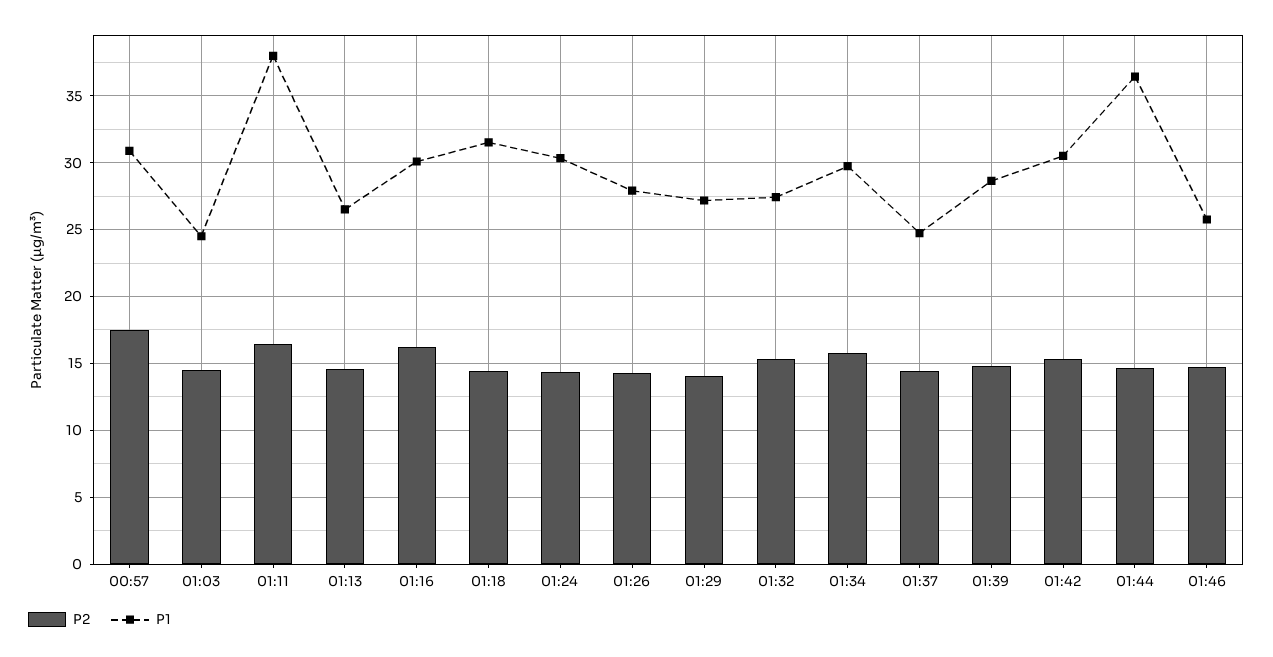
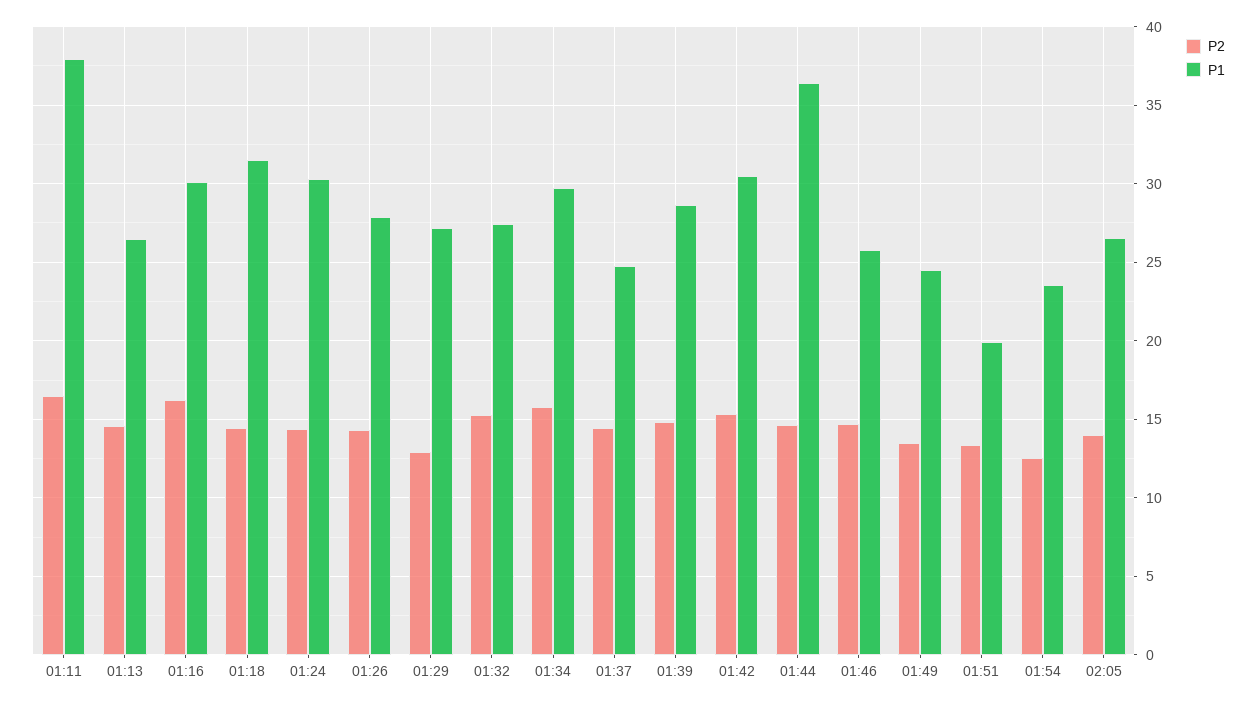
P2, 00:57: 17.5 -> none
P1, 00:57: 31 -> none
P2, 01:03: 14.5 -> none
P1, 01:03: 24.5 -> none
P2, 01:29: 14 -> 13
P2, 01:49: none -> 13.5
P1, 01:49: none -> 24.5
P2, 01:51: none -> 13.5
P1, 01:51: none -> 20
P2, 01:54: none -> 12.5
P1, 01:54: none -> 23.5
P2, 02:05: none -> 14
P1, 02:05: none -> 26.5

